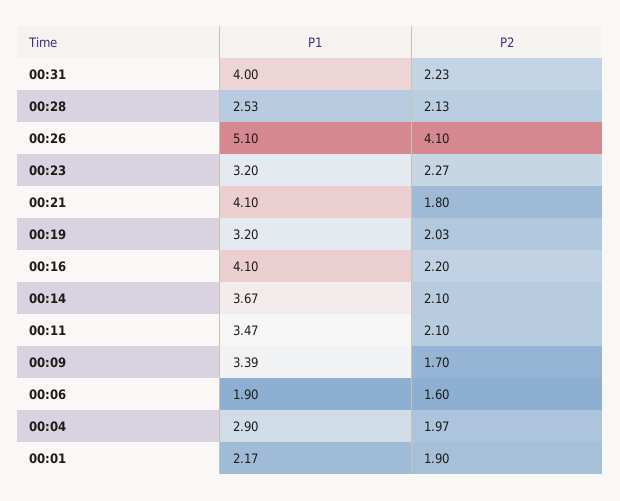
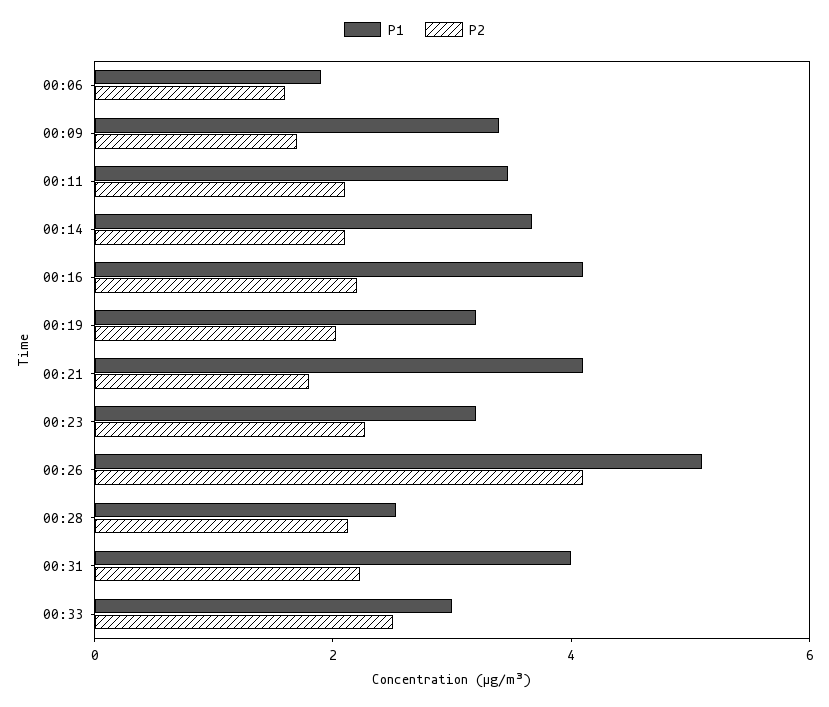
P1, 00:04: 2.9 -> none
P2, 00:04: 1.97 -> none
P1, 00:01: 2.17 -> none
P2, 00:01: 1.9 -> none
P1, 00:33: none -> 3
P2, 00:33: none -> 2.5

